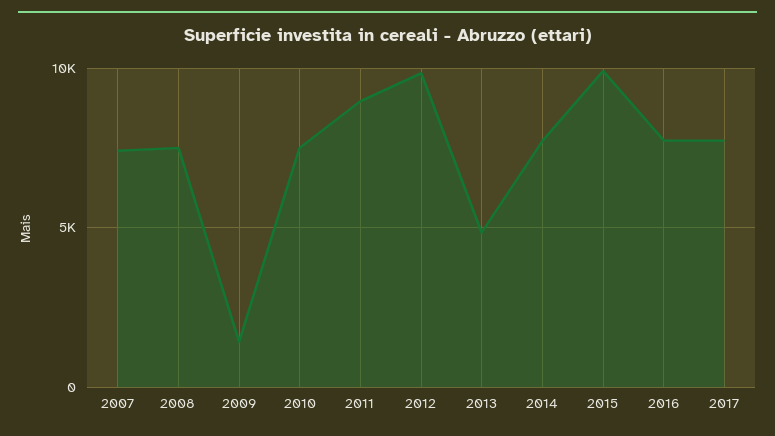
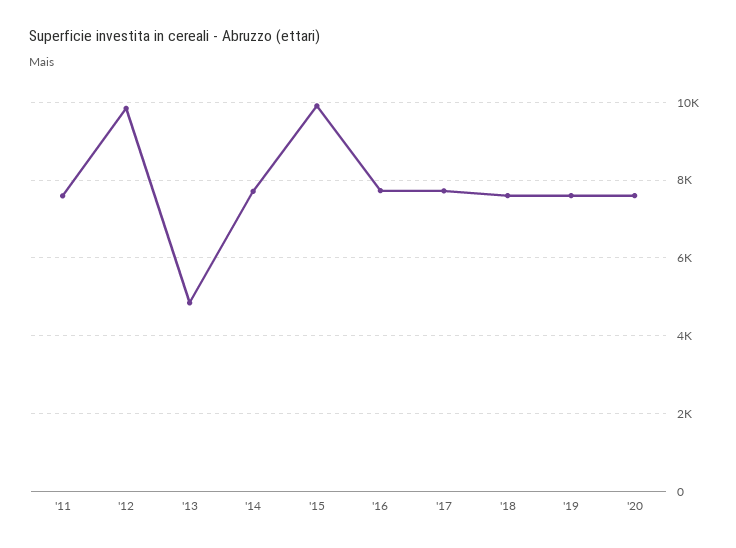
2007: 7500 -> none
2008: 7500 -> none
2009: 1500 -> none
2010: 7500 -> none
2011: 9000 -> 7600
'18: none -> 7600
'19: none -> 7600
'20: none -> 7600

